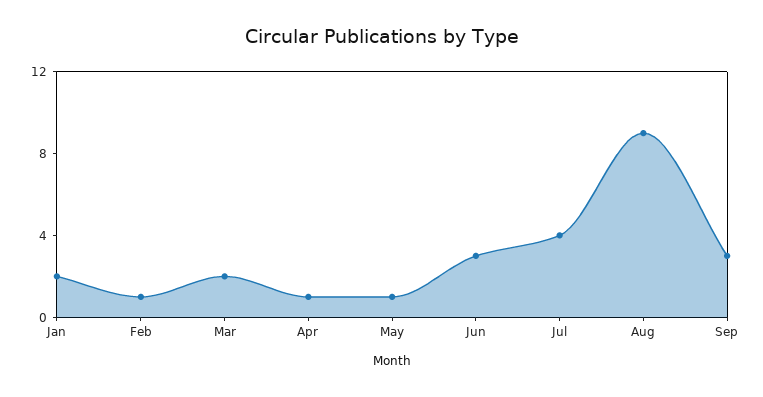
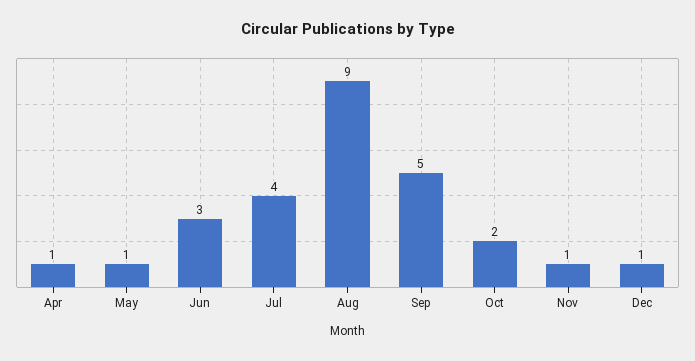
Jan: 2 -> none
Feb: 1 -> none
Mar: 2 -> none
Sep: 3 -> 5
Oct: none -> 2
Nov: none -> 1
Dec: none -> 1

